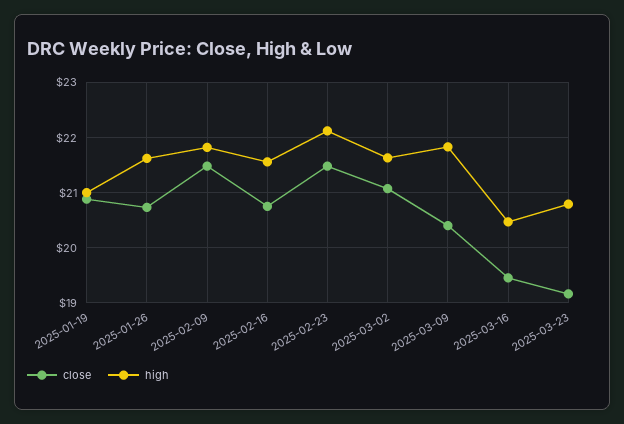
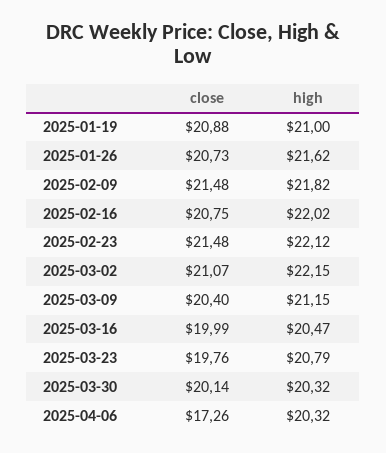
high, 2025-02-16: 21.6 -> 22.02
high, 2025-03-02: 21.6 -> 22.15
high, 2025-03-09: 21.8 -> 21.15
close, 2025-03-16: 19.4 -> 19.99
close, 2025-03-23: 19.2 -> 19.76
close, 2025-03-30: none -> 20.14
high, 2025-03-30: none -> 20.32
close, 2025-04-06: none -> 17.26
high, 2025-04-06: none -> 20.32

